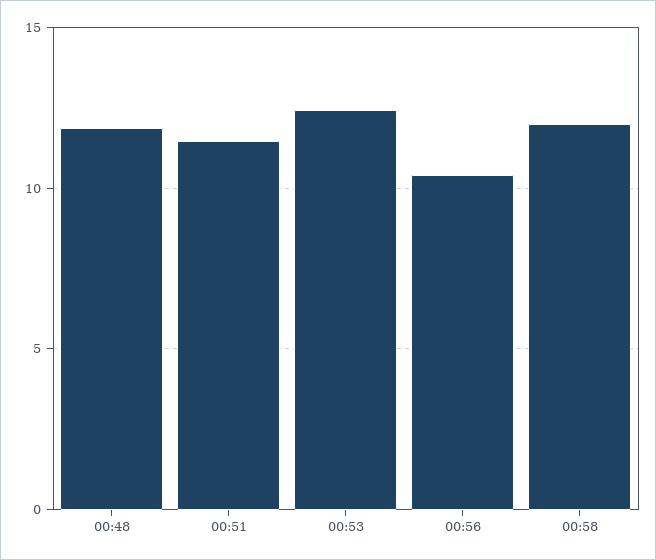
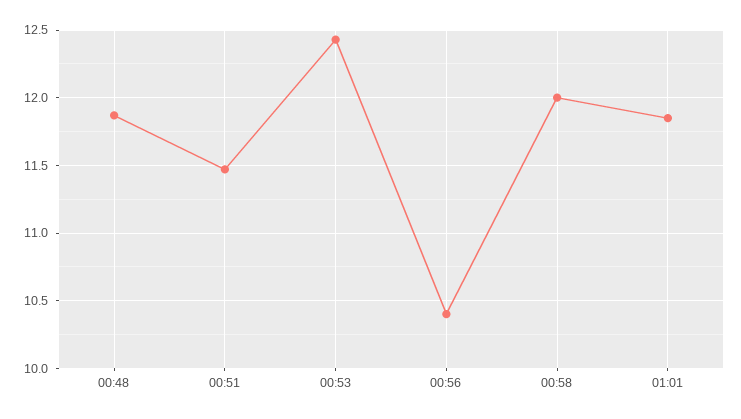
01:01: none -> 11.85

